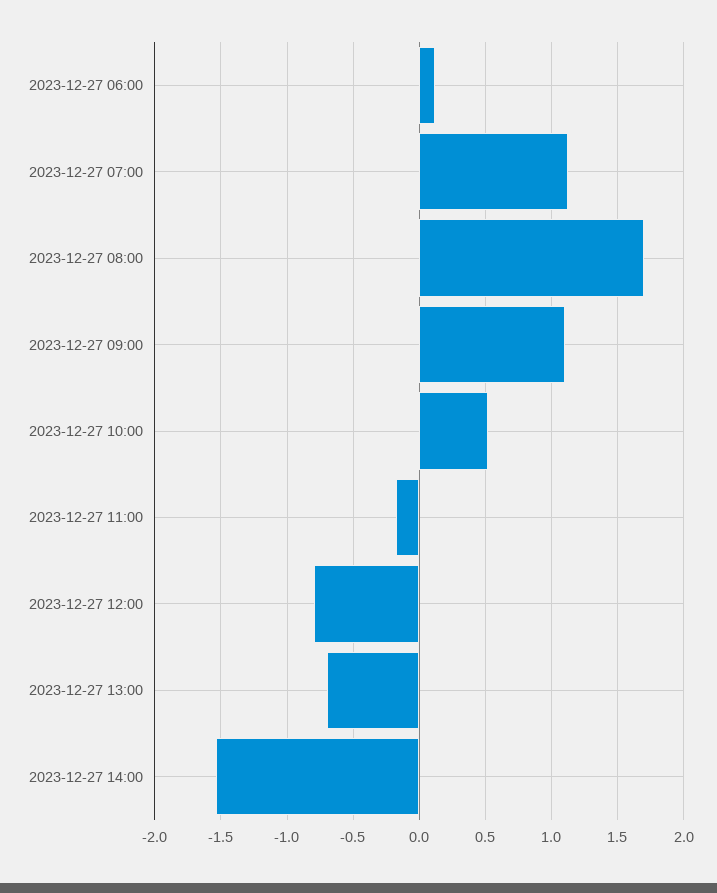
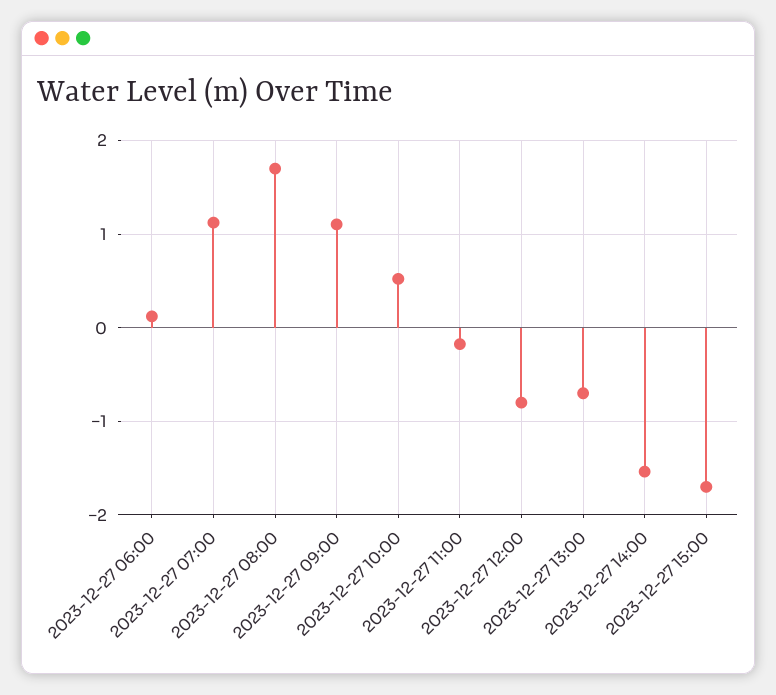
2023-12-27 15:00: none -> -1.7

